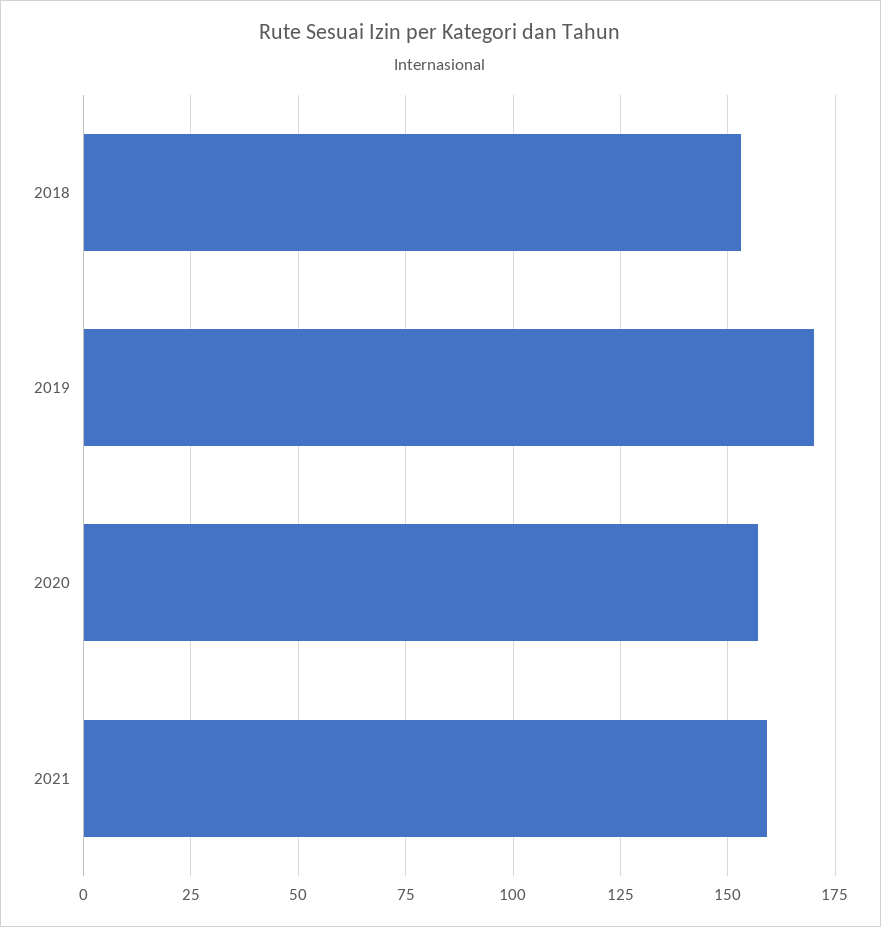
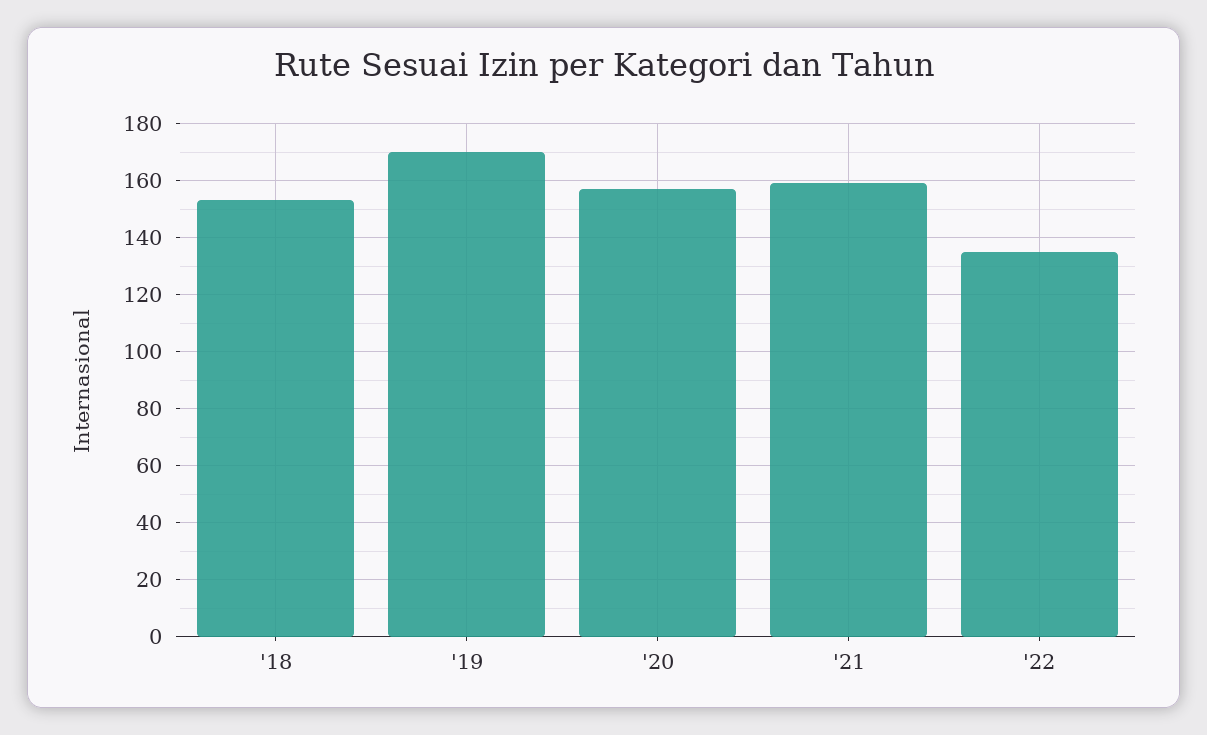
'22: none -> 135

